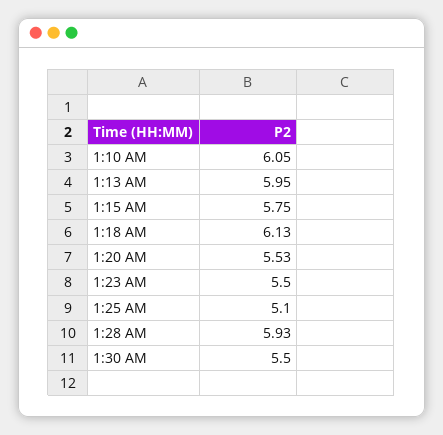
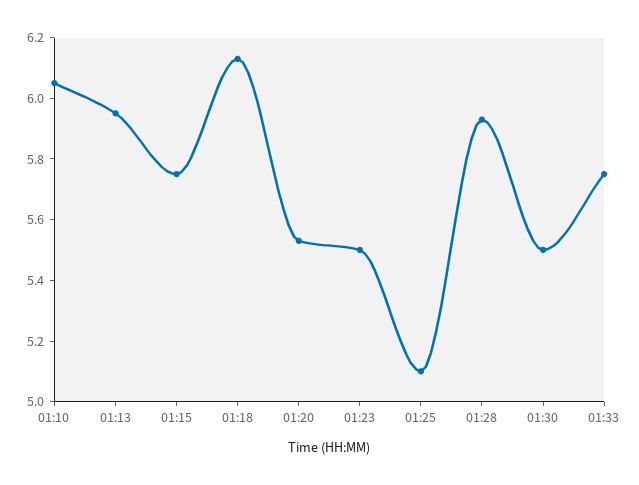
01:33: none -> 5.75

